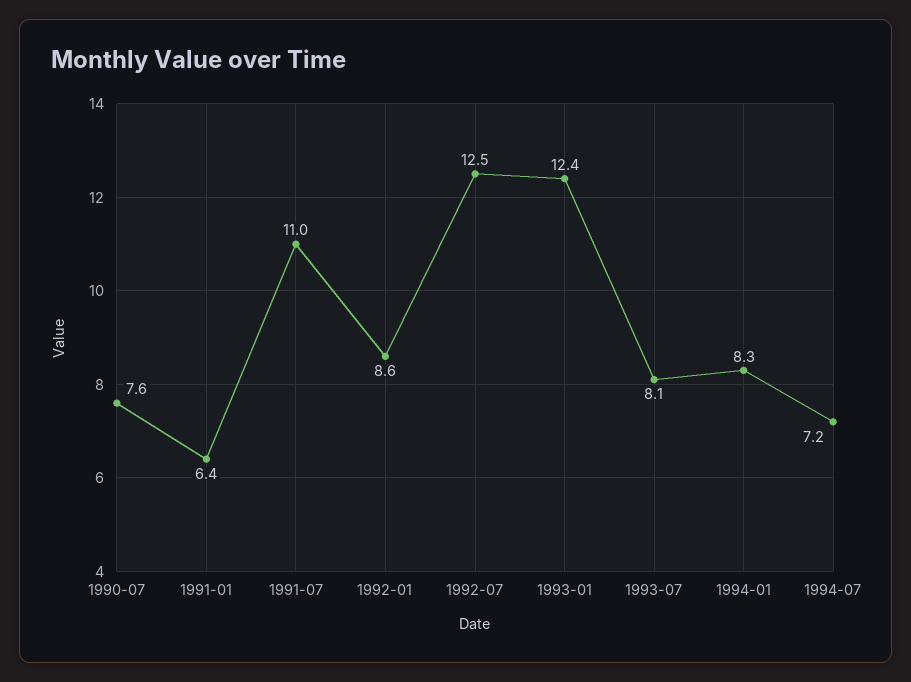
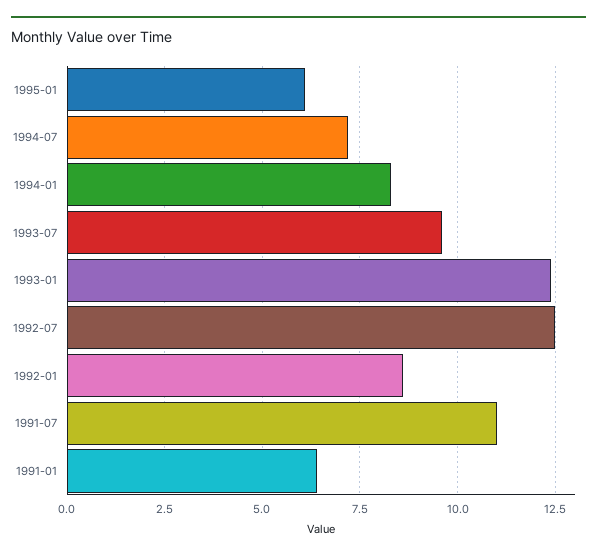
1990-07: 7.6 -> none
1993-07: 8.1 -> 9.5
1995-01: none -> 6

